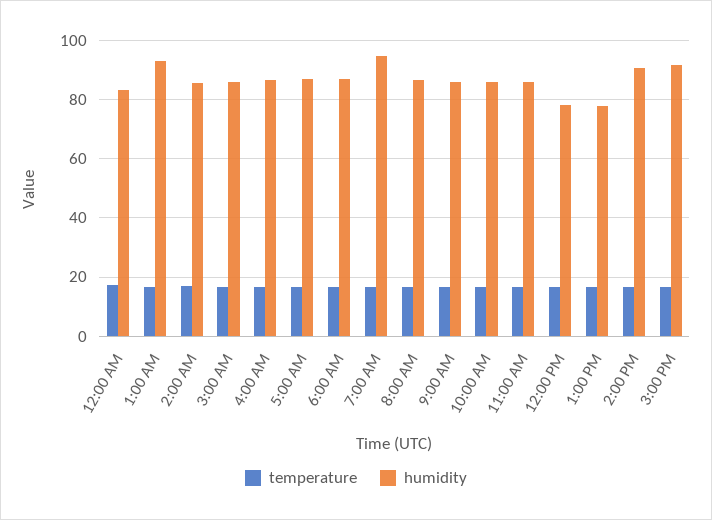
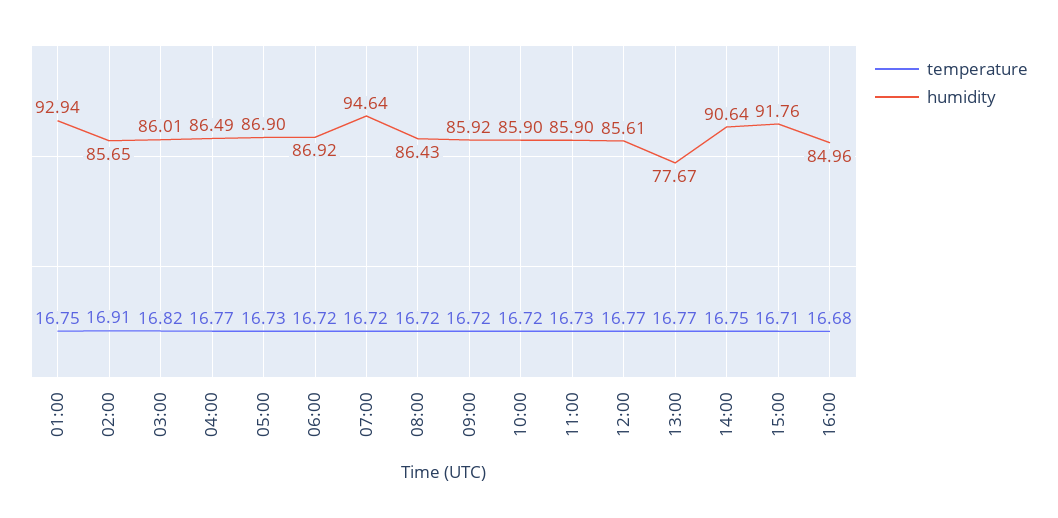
temperature, 12:00 AM: 17.5 -> none
humidity, 12:00 AM: 82.5 -> none
humidity, 12:00 PM: 77.5 -> 85.61
temperature, 16:00: none -> 16.68
humidity, 16:00: none -> 84.96

